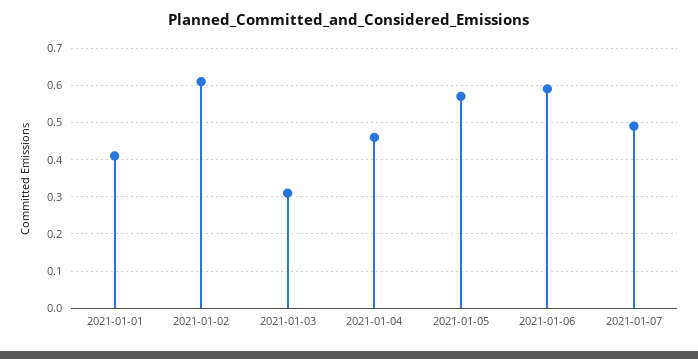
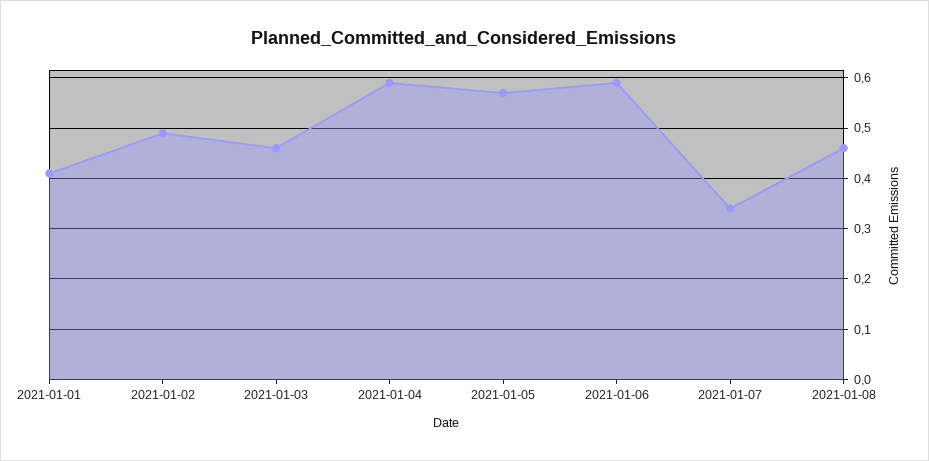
2021-01-02: 0.6 -> 0.5
2021-01-03: 0.3 -> 0.45
2021-01-04: 0.45 -> 0.6
2021-01-07: 0.5 -> 0.35
2021-01-08: none -> 0.45

